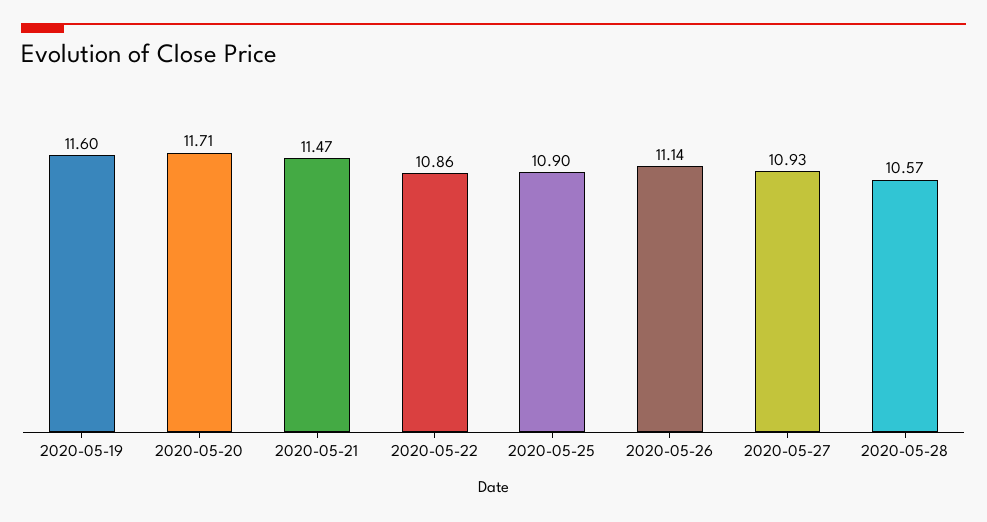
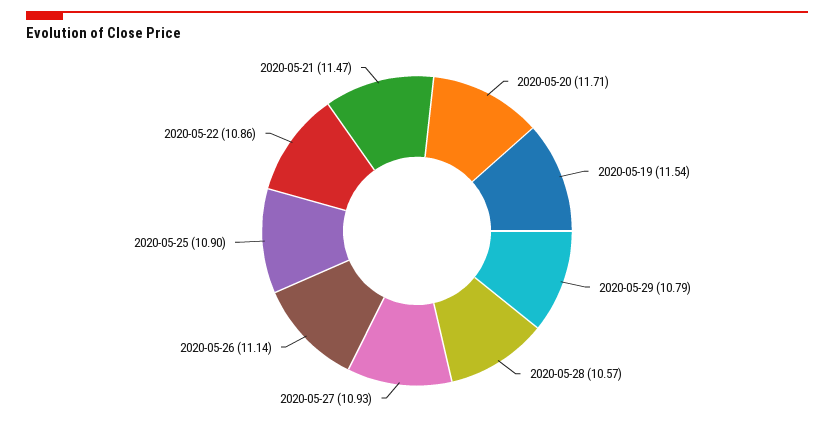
2020-05-19: 11.6 -> 11.54
2020-05-29: none -> 10.79

